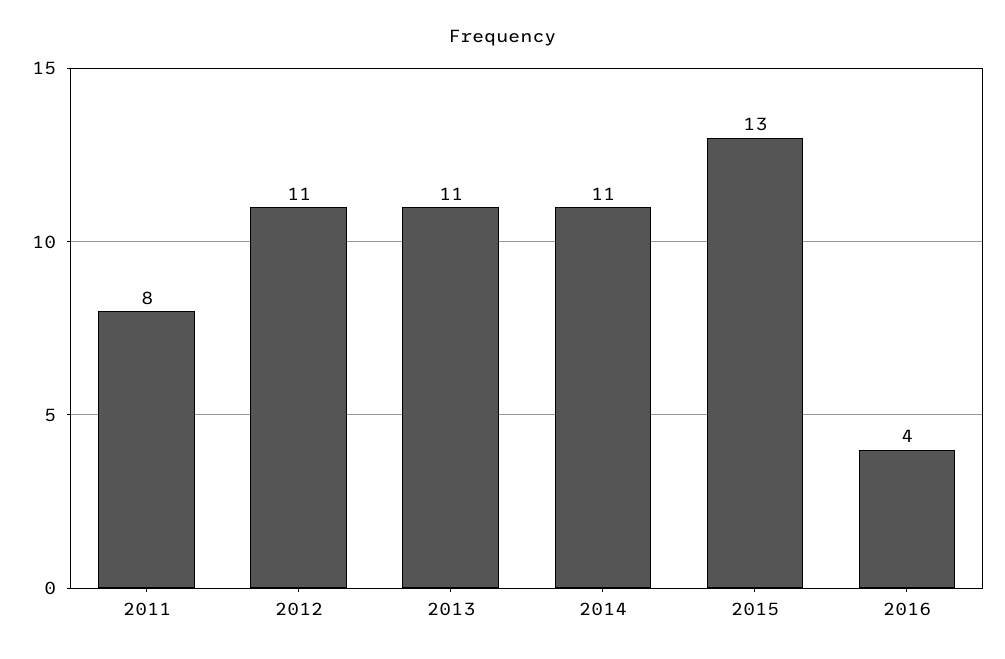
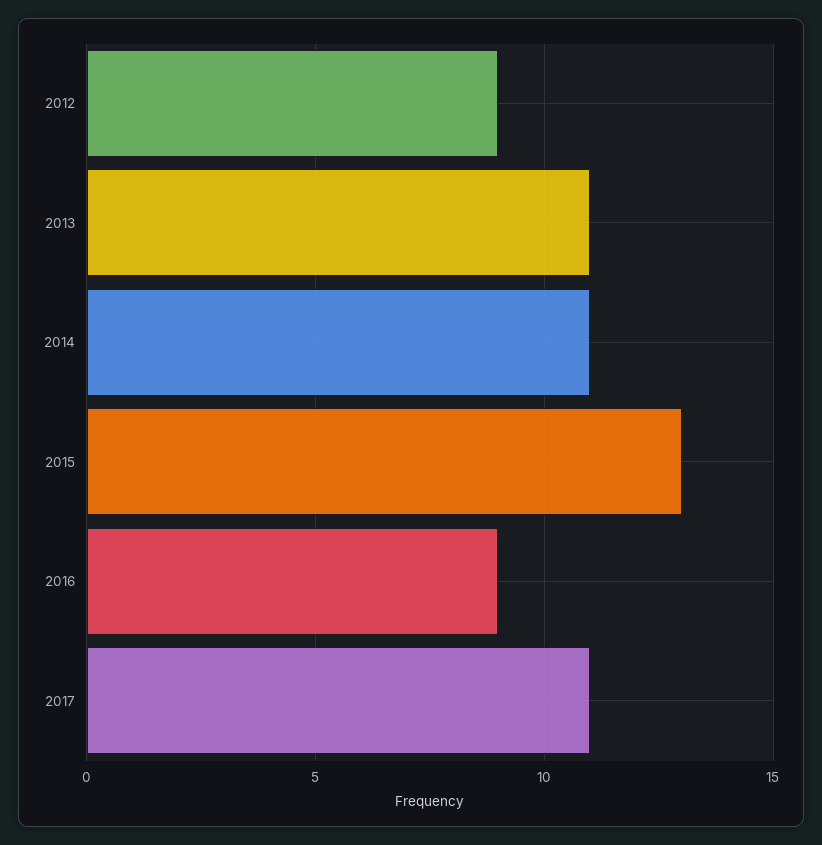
2011: 8 -> none
2012: 11 -> 9
2016: 4 -> 9
2017: none -> 11

